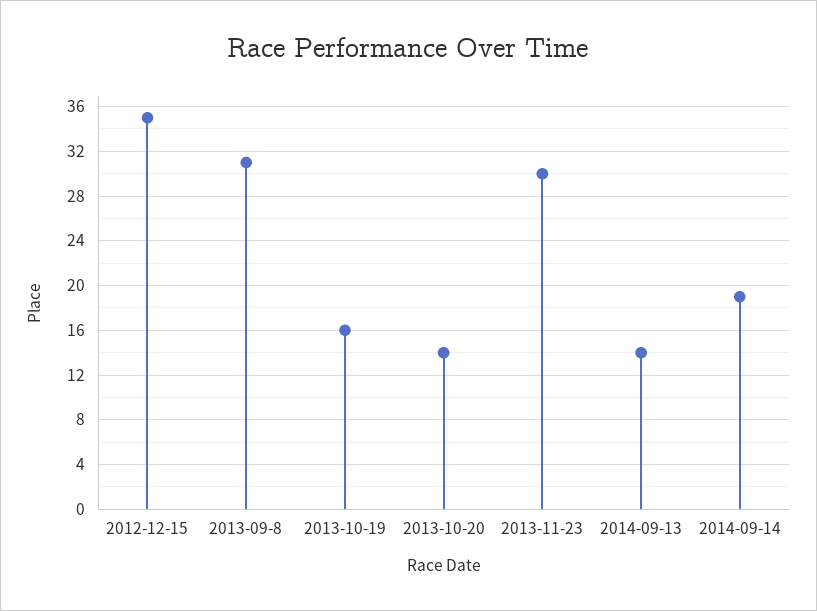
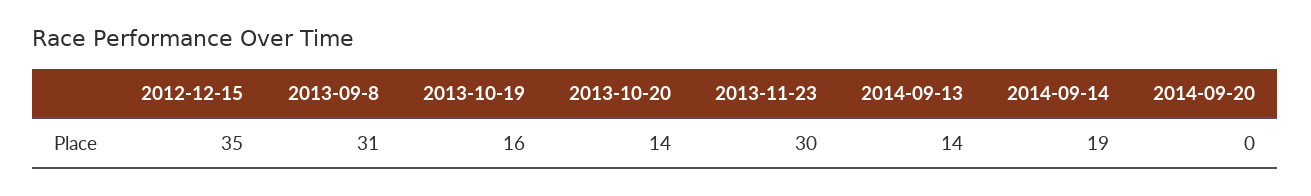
2014-09-20: none -> 0

